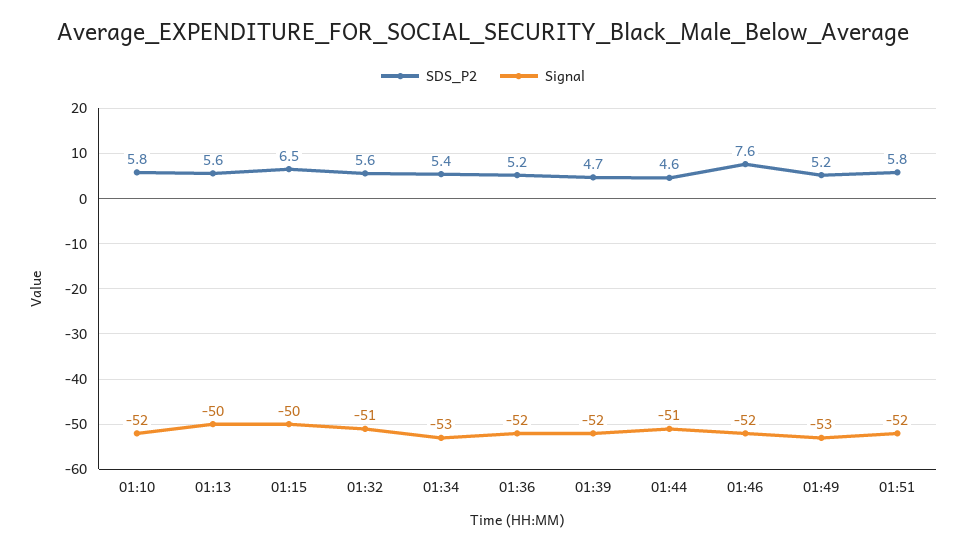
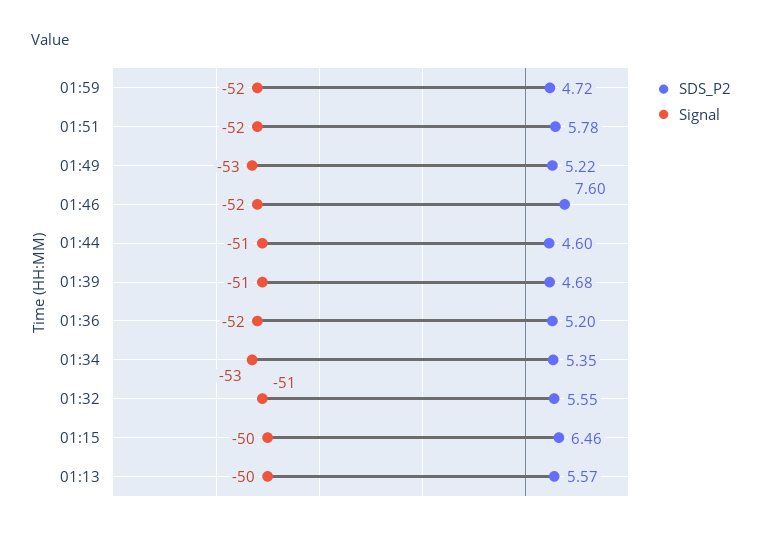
SDS_P2, 01:10: 5.8 -> none
Signal, 01:10: -52 -> none
Signal, 01:39: -52 -> -51
SDS_P2, 01:59: none -> 4.72
Signal, 01:59: none -> -52

